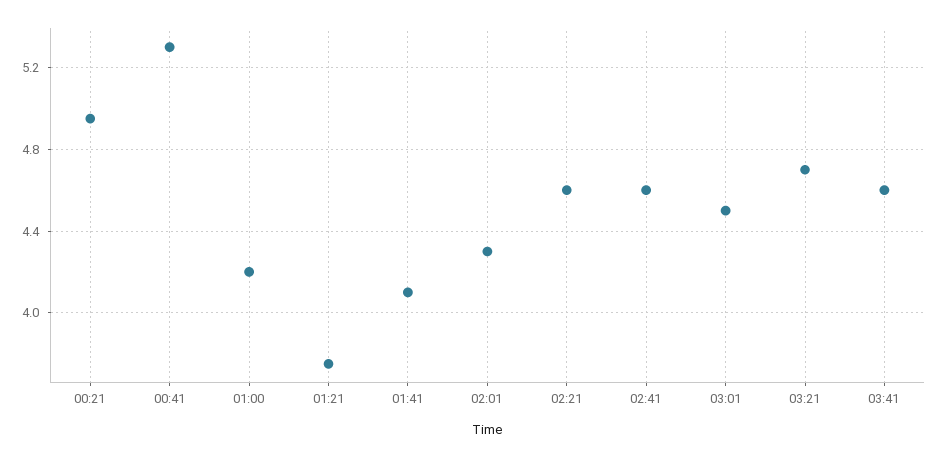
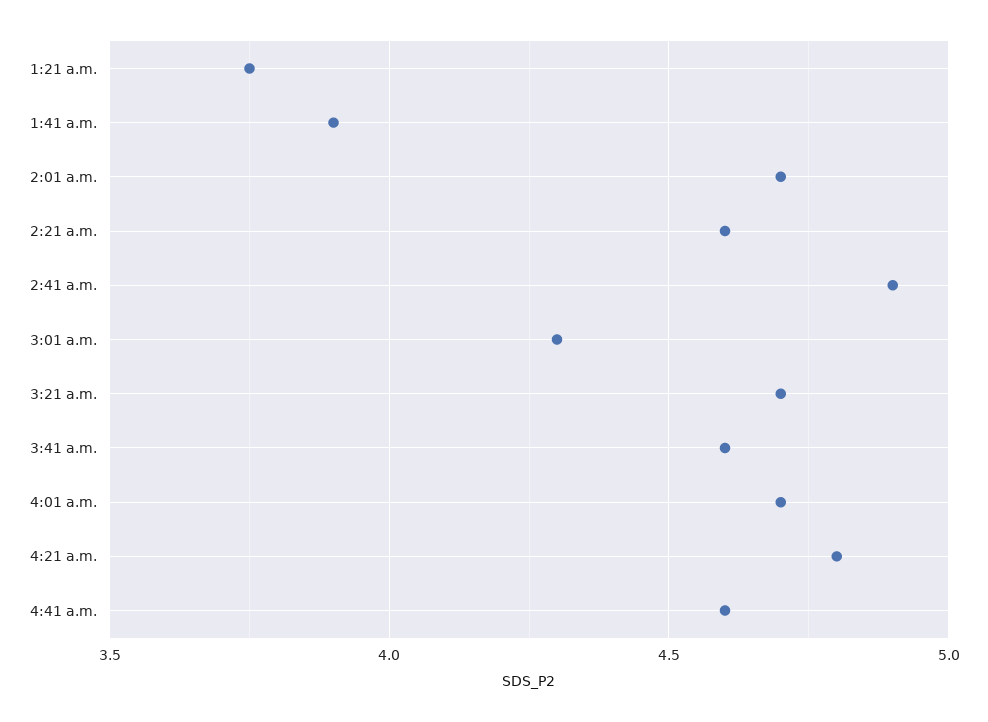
00:21: 4.95 -> none
00:41: 5.3 -> none
01:00: 4.2 -> none
01:41: 4.1 -> 3.9
02:01: 4.3 -> 4.7
02:41: 4.6 -> 4.9
03:01: 4.5 -> 4.3
4:01 a.m.: none -> 4.7
4:21 a.m.: none -> 4.8
4:41 a.m.: none -> 4.6

